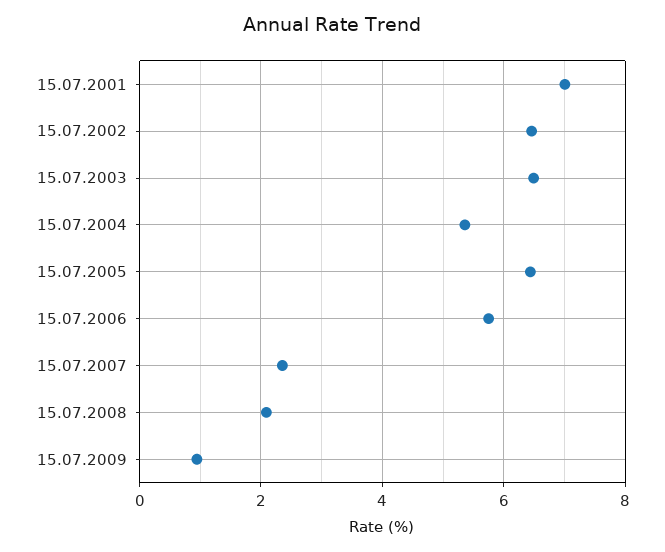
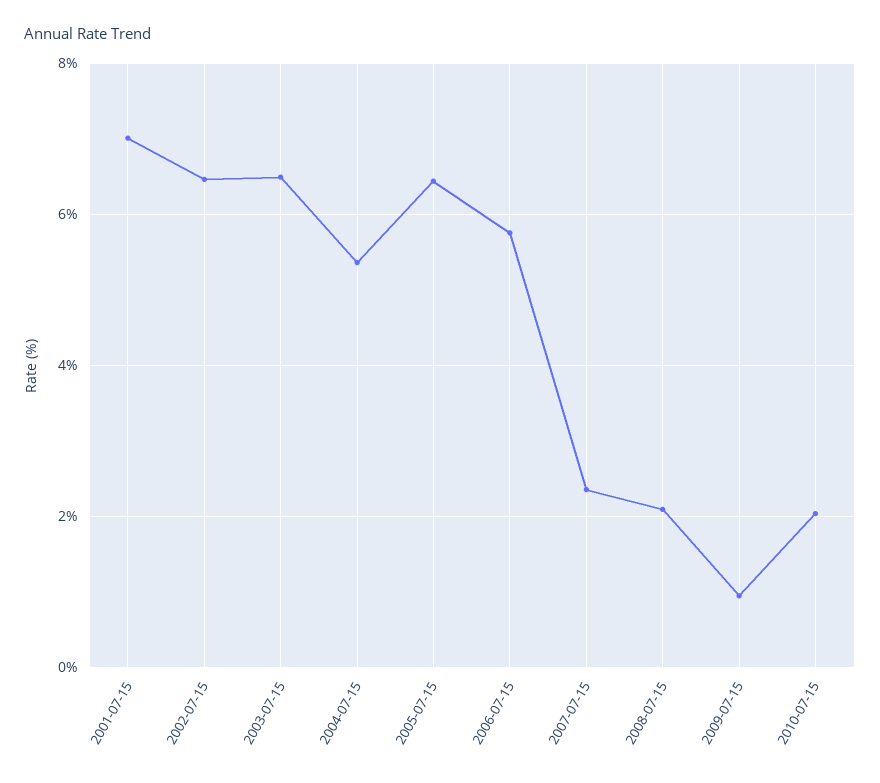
2010-07-15: none -> 2

